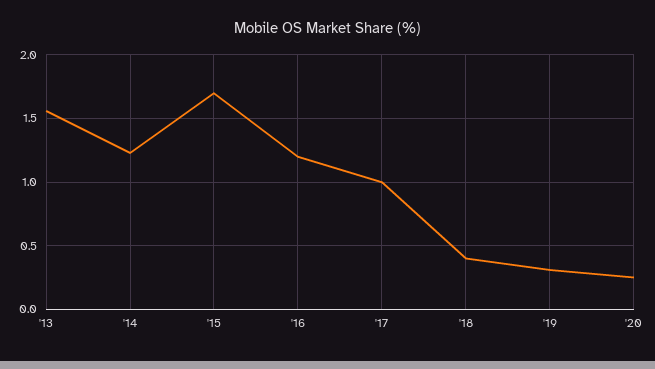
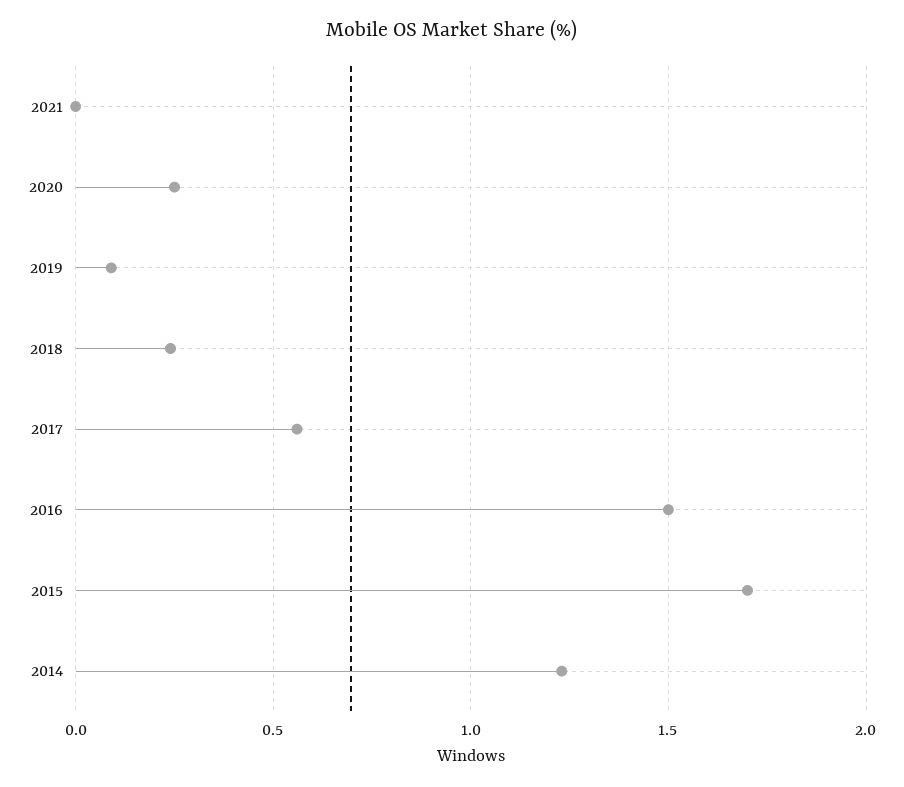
'13: 1.55 -> none
'16: 1.2 -> 1.5
'17: 1 -> 0.55
'18: 0.4 -> 0.25
'19: 0.3 -> 0.1
2021: none -> 0

